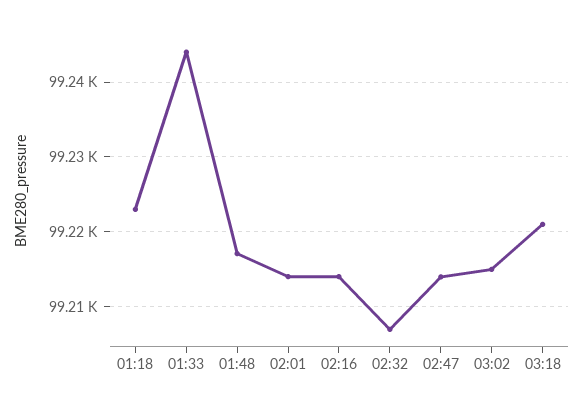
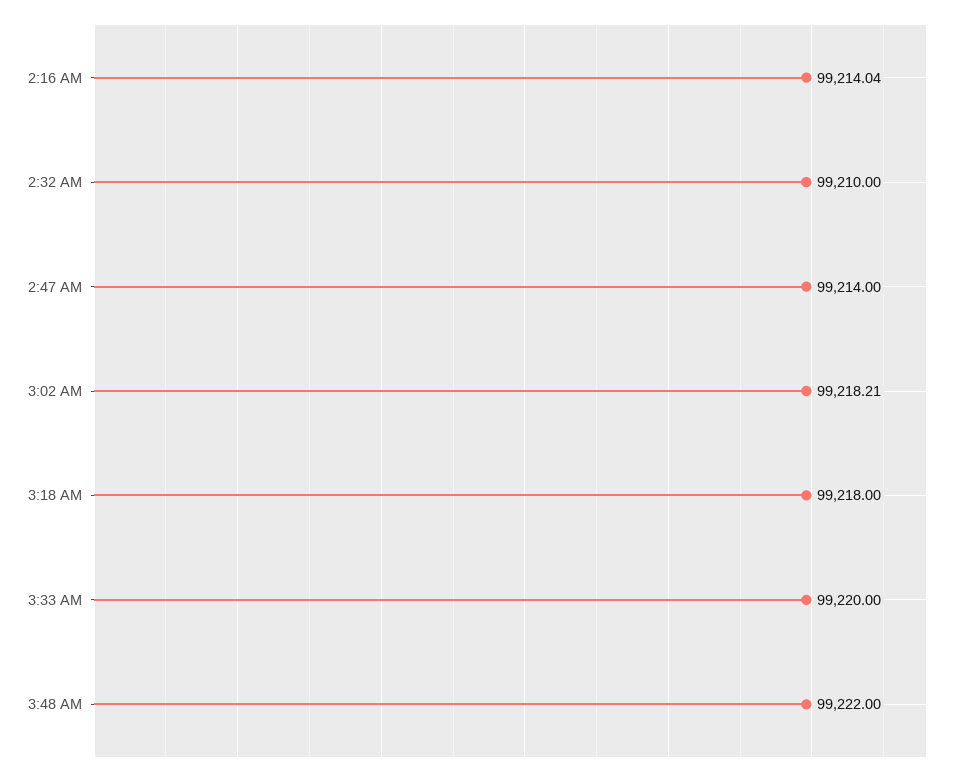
01:18: 99223 -> none
01:33: 99244 -> none
01:48: 99217 -> none
02:01: 99214 -> none
02:32: 99207 -> 99210
03:02: 99215 -> 99218.21
03:18: 99221 -> 99218
3:33 AM: none -> 99220
3:48 AM: none -> 99222

